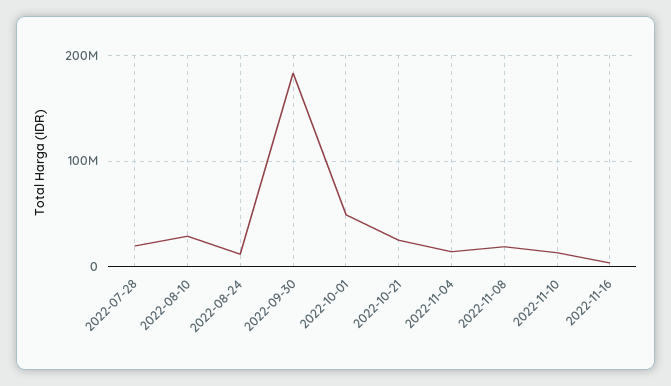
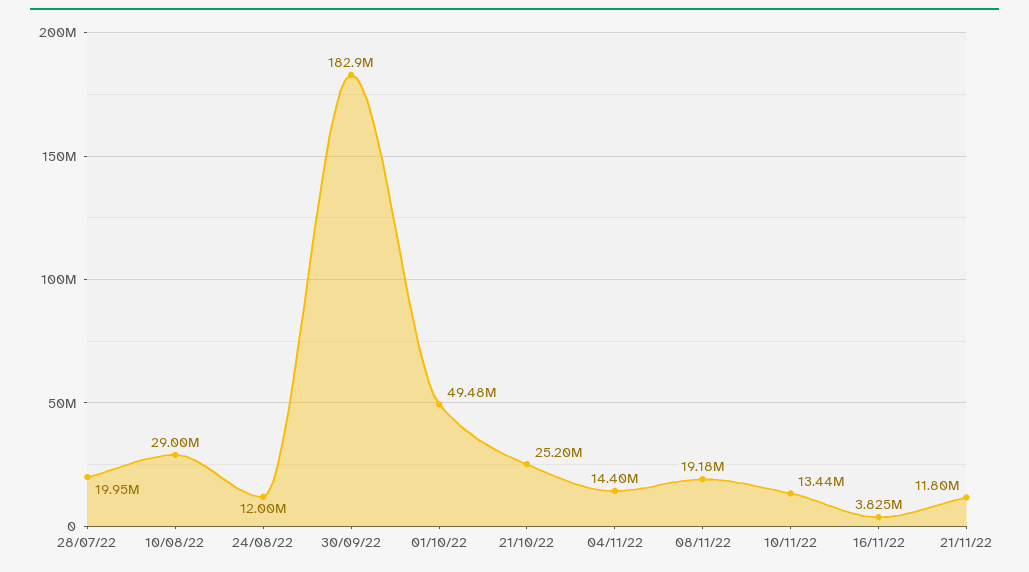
21/11/22: none -> 11800000

